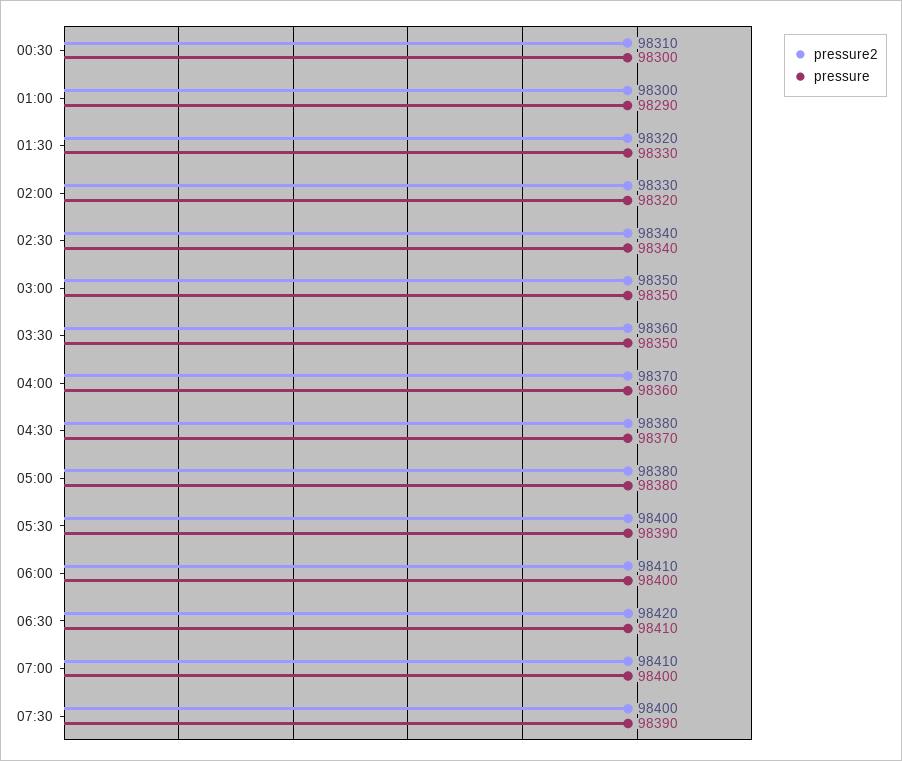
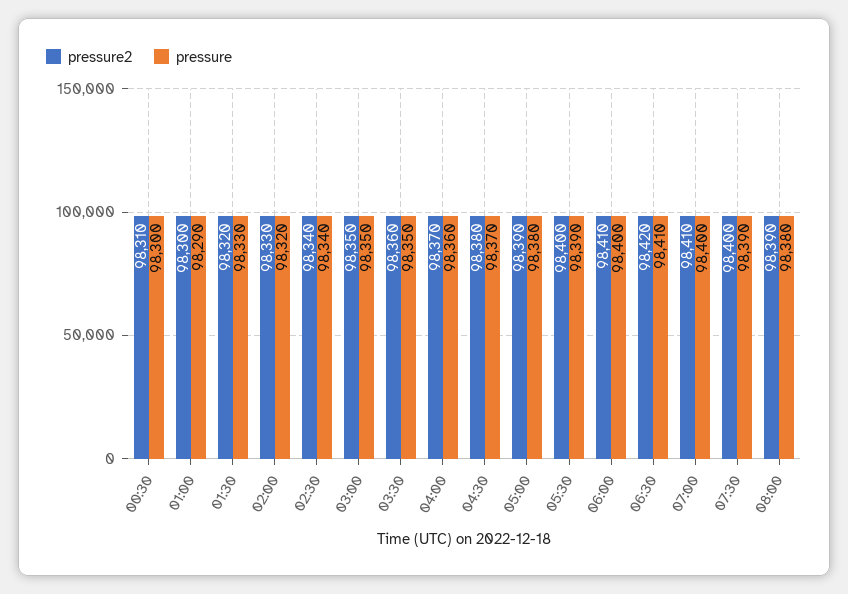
pressure2, 05:00: 98380 -> 98390
pressure2, 08:00: none -> 98390
pressure, 08:00: none -> 98380

